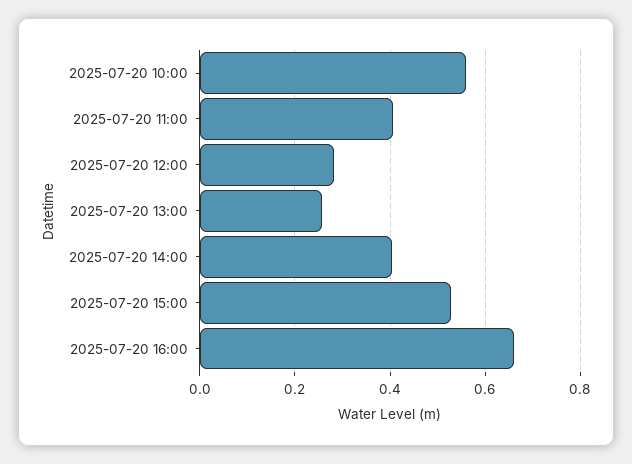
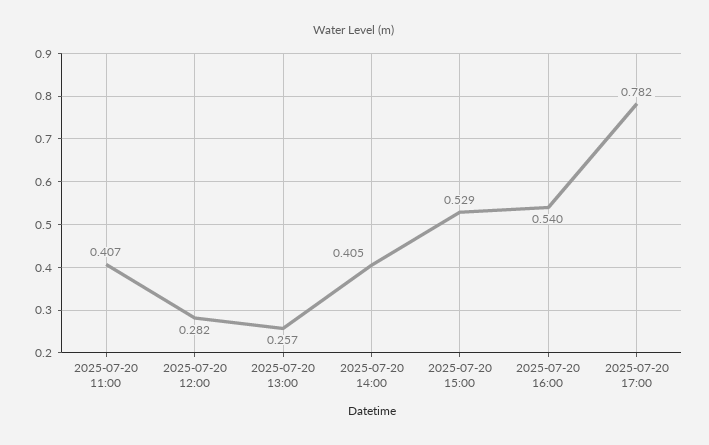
2025-07-20 10:00: 0.56 -> none
2025-07-20 16:00: 0.66 -> 0.54
2025-07-20 17:00: none -> 0.782

